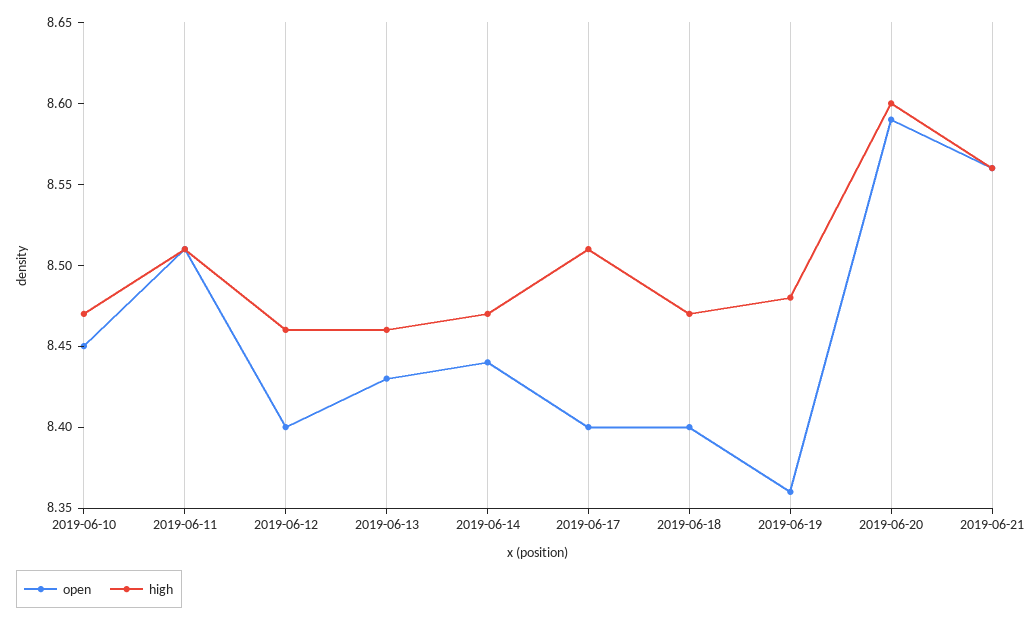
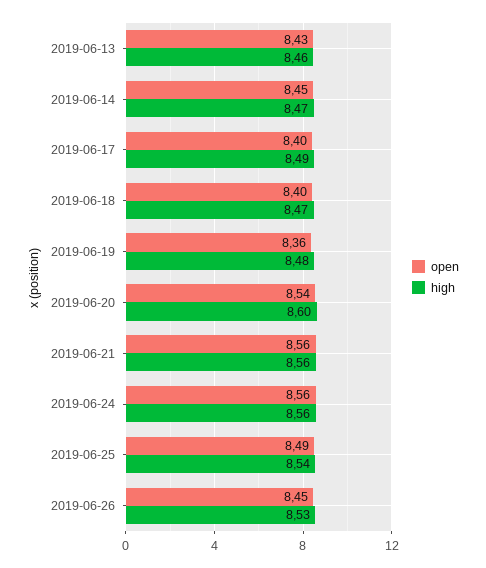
open, 2019-06-10: 8.45 -> none
high, 2019-06-10: 8.47 -> none
open, 2019-06-11: 8.51 -> none
high, 2019-06-11: 8.51 -> none
open, 2019-06-12: 8.4 -> none
high, 2019-06-12: 8.46 -> none
open, 2019-06-14: 8.44 -> 8.45
high, 2019-06-17: 8.51 -> 8.49
open, 2019-06-20: 8.59 -> 8.54
open, 2019-06-24: none -> 8.56
high, 2019-06-24: none -> 8.56
open, 2019-06-25: none -> 8.49
high, 2019-06-25: none -> 8.54
open, 2019-06-26: none -> 8.45
high, 2019-06-26: none -> 8.53

